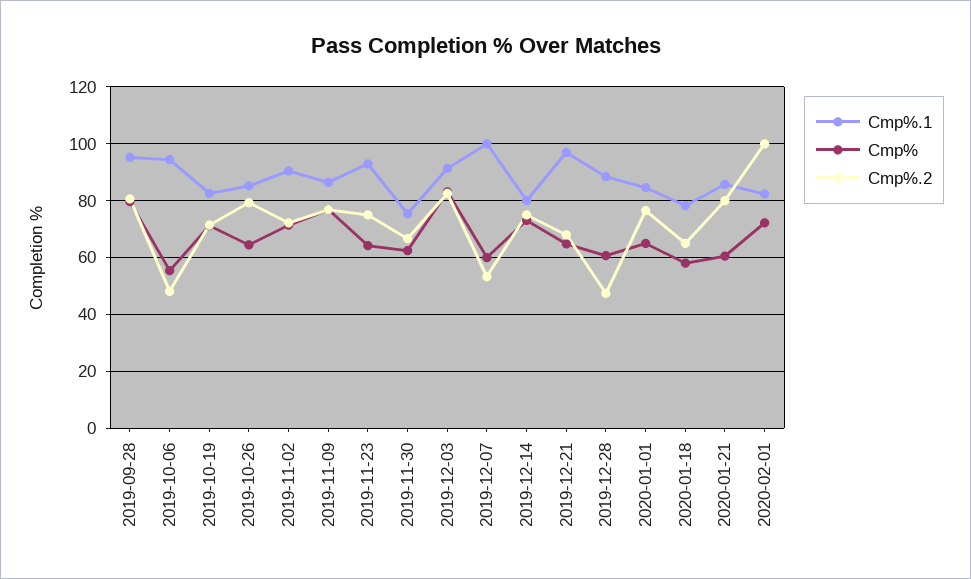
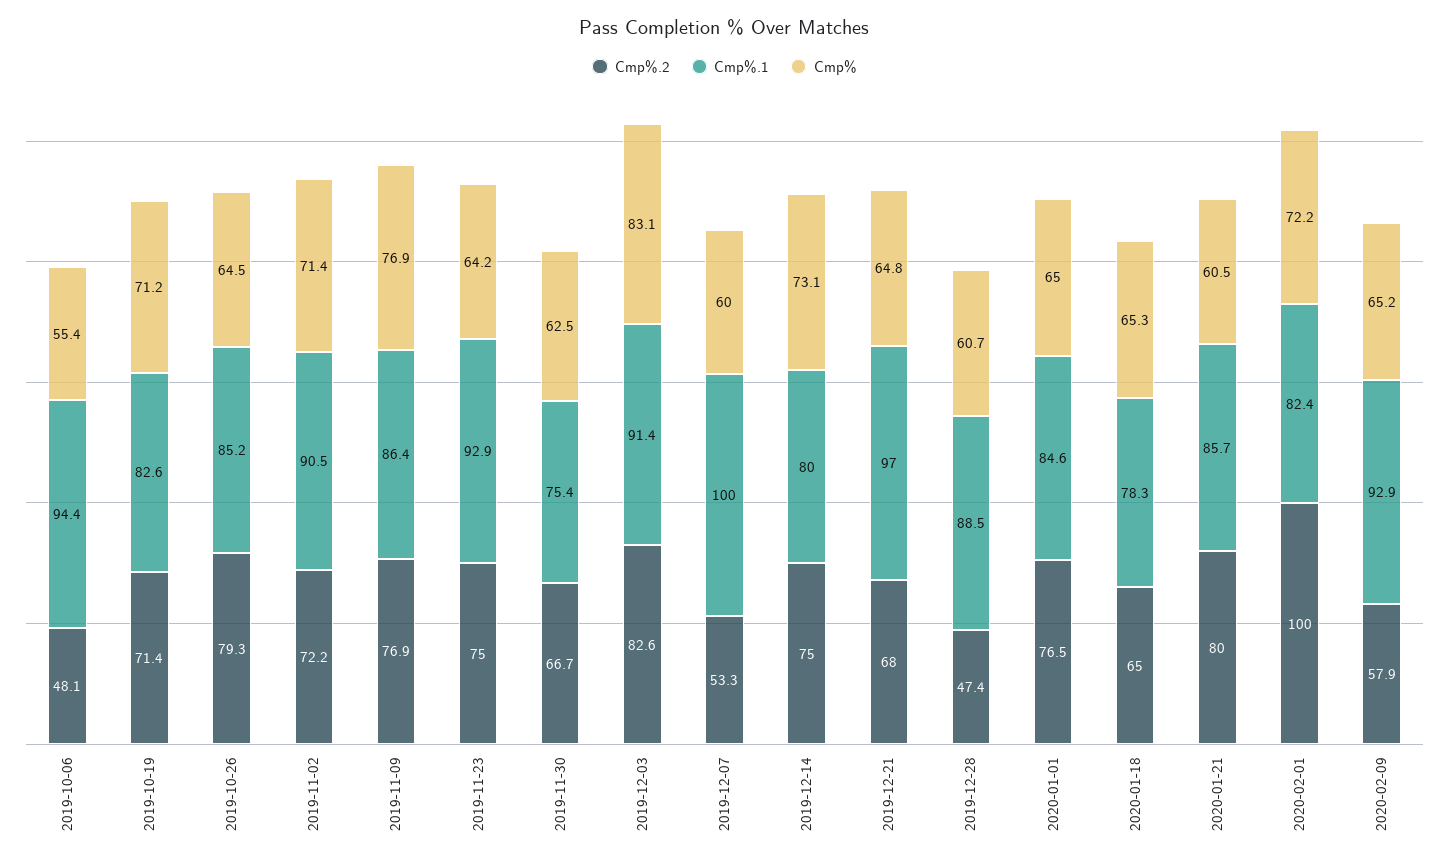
Cmp%.1, 2019-09-28: 95 -> none
Cmp%, 2019-09-28: 80 -> none
Cmp%.2, 2019-09-28: 80 -> none
Cmp%, 2020-01-18: 57.5 -> 65.3
Cmp%.2, 2020-02-09: none -> 57.9
Cmp%.1, 2020-02-09: none -> 92.9
Cmp%, 2020-02-09: none -> 65.2

